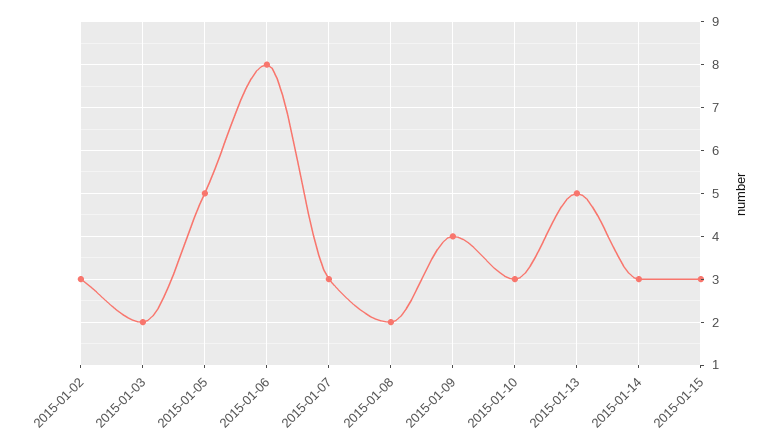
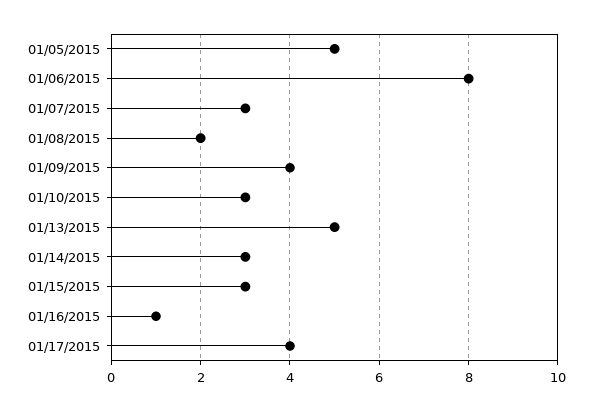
2015-01-02: 3 -> none
2015-01-03: 2 -> none
01/16/2015: none -> 1
01/17/2015: none -> 4

